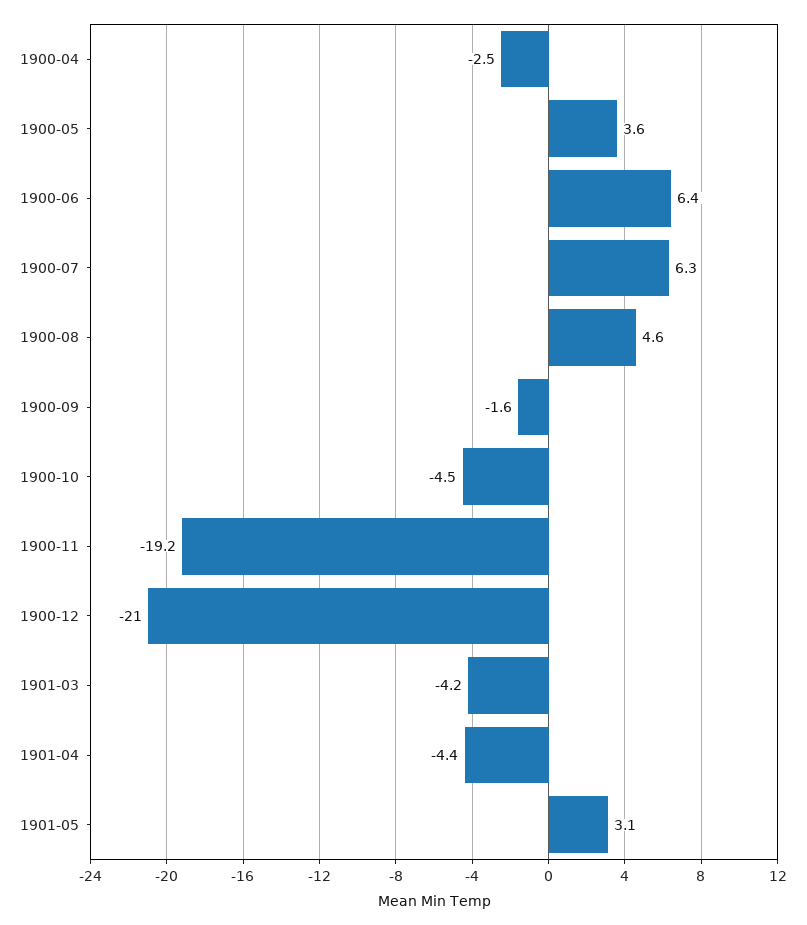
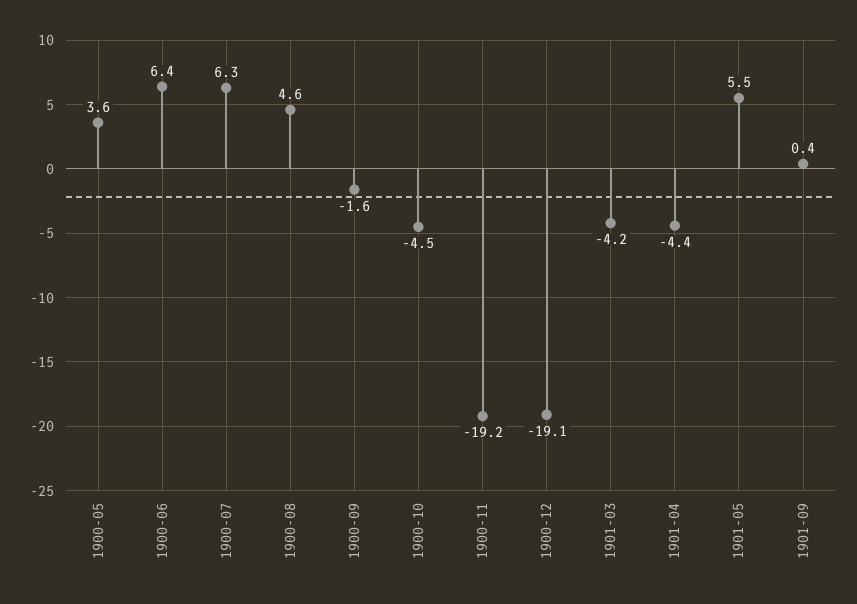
1900-04: -2.5 -> none
1900-12: -21 -> -19.1
1901-05: 3.1 -> 5.5
1901-09: none -> 0.4

